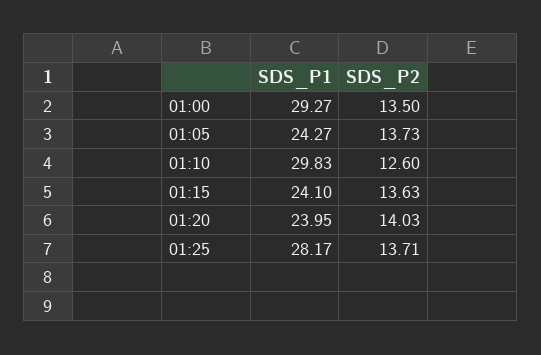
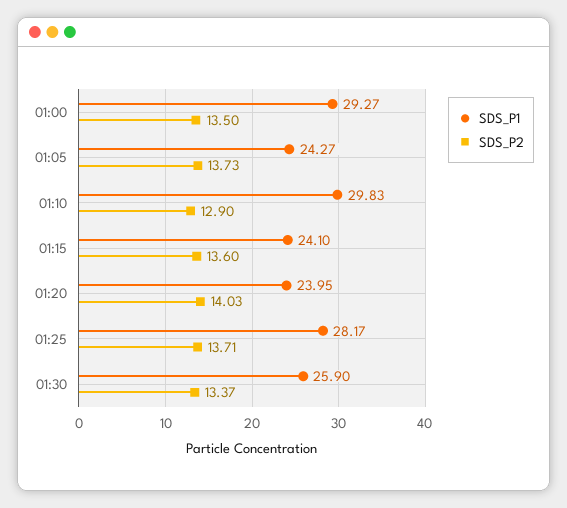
SDS_P2, 01:10: 12.6 -> 12.9
SDS_P2, 01:15: 13.63 -> 13.6
SDS_P1, 01:30: none -> 25.9
SDS_P2, 01:30: none -> 13.37

